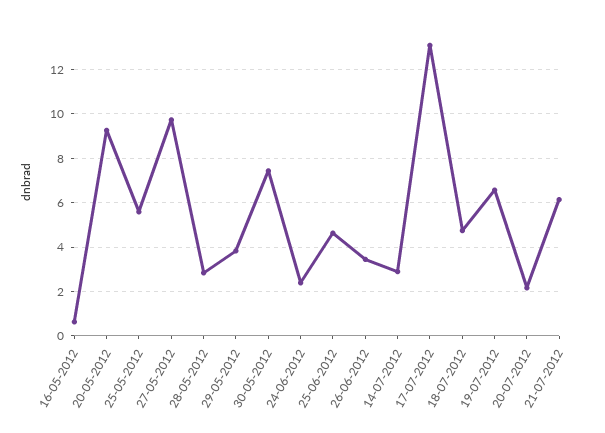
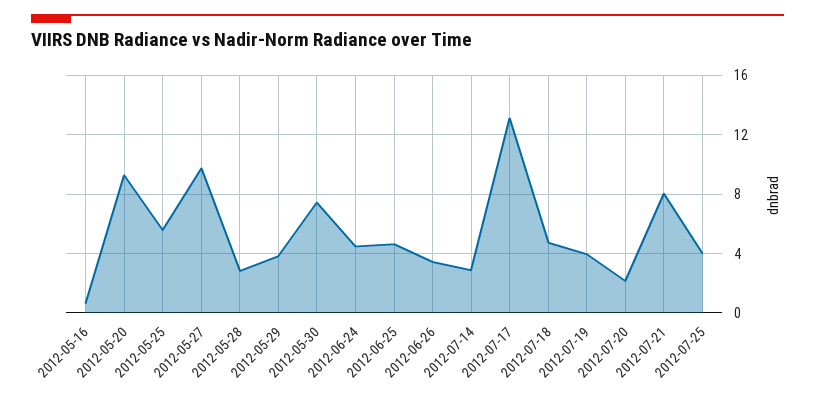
24-06-2012: 2.5 -> 4.5
19-07-2012: 6.5 -> 4
21-07-2012: 6 -> 8
2012-07-25: none -> 4

